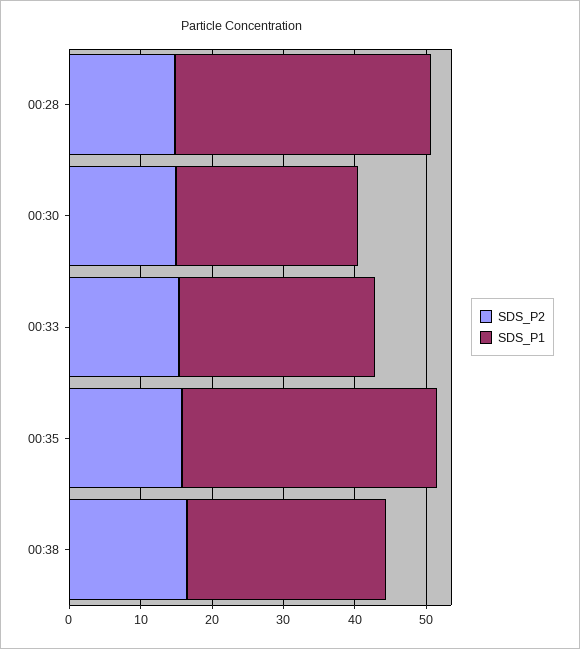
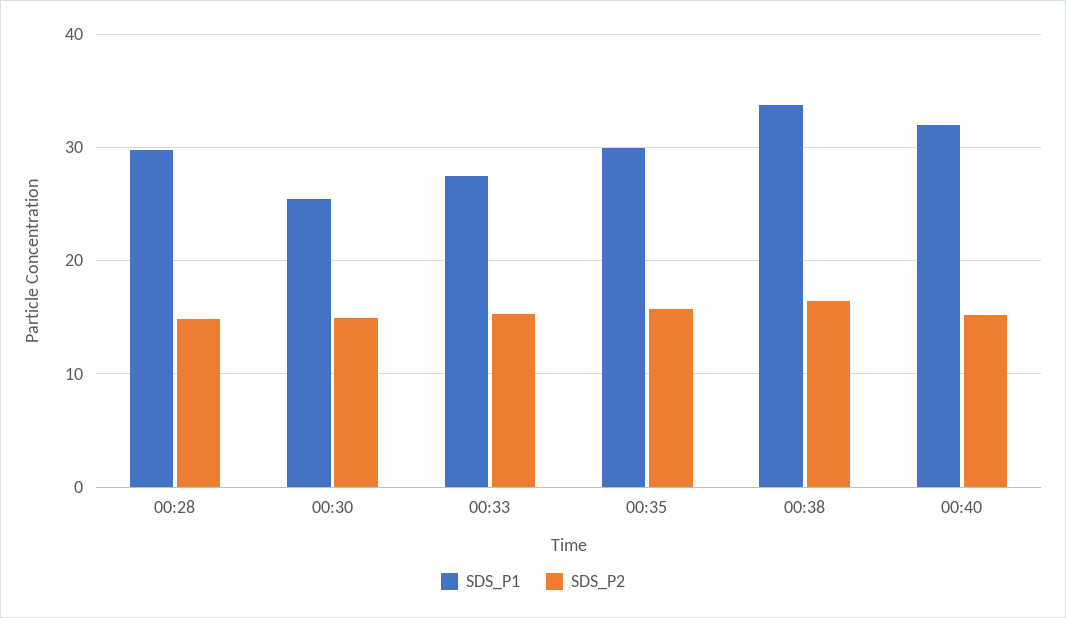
SDS_P1, 00:28: 36 -> 30
SDS_P1, 00:35: 36 -> 30
SDS_P1, 00:38: 28 -> 34
SDS_P1, 00:40: none -> 32
SDS_P2, 00:40: none -> 15

